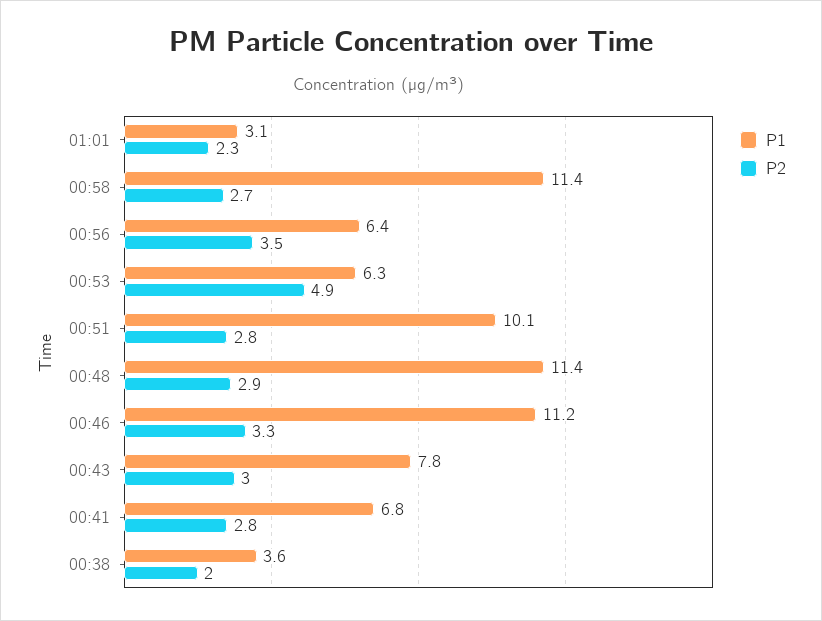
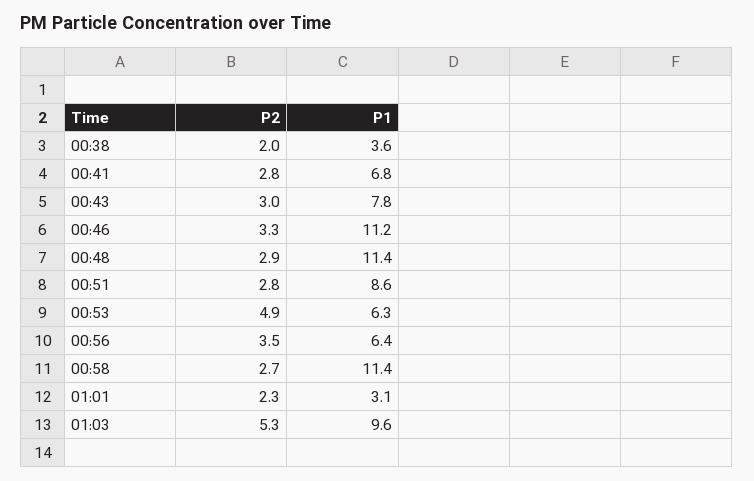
P1, 00:51: 10.1 -> 8.6
P2, 01:03: none -> 5.3
P1, 01:03: none -> 9.6

